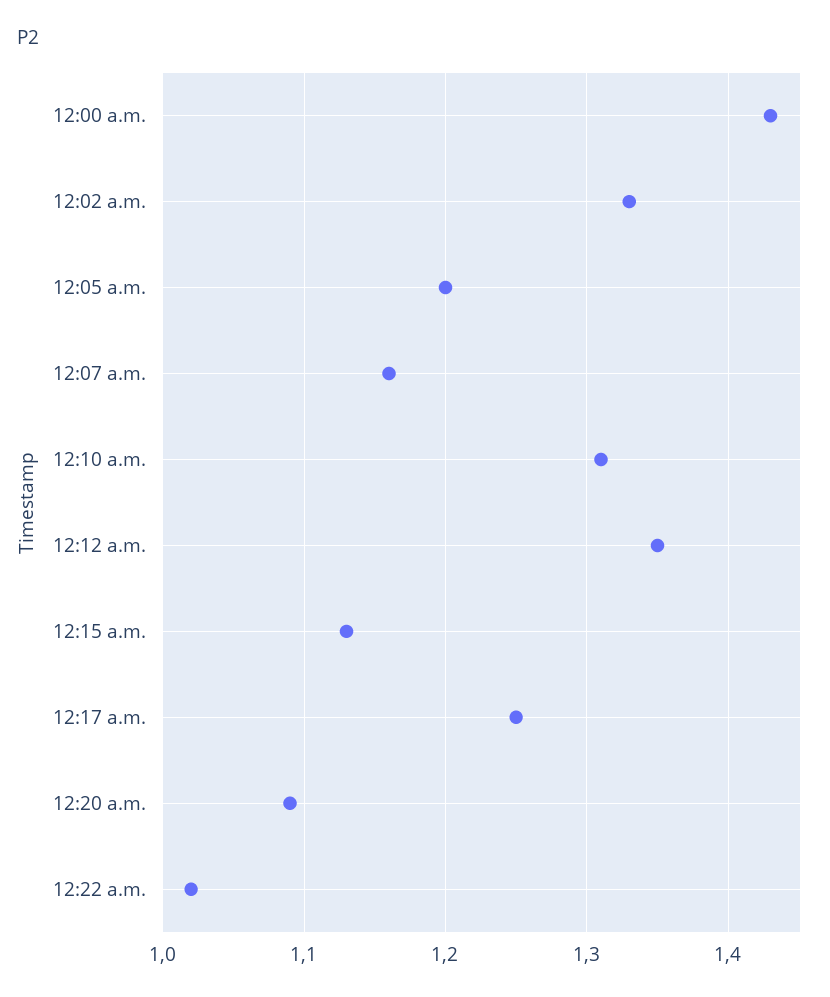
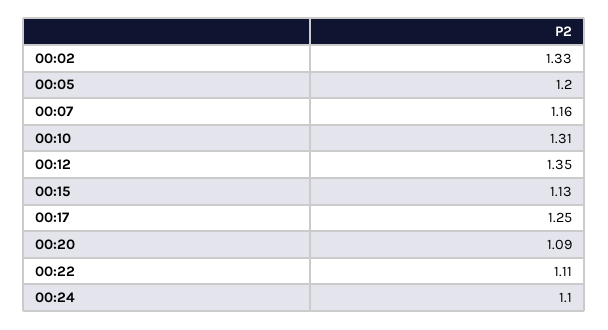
12:00 a.m.: 1.43 -> none
12:22 a.m.: 1.02 -> 1.11
00:24: none -> 1.1

